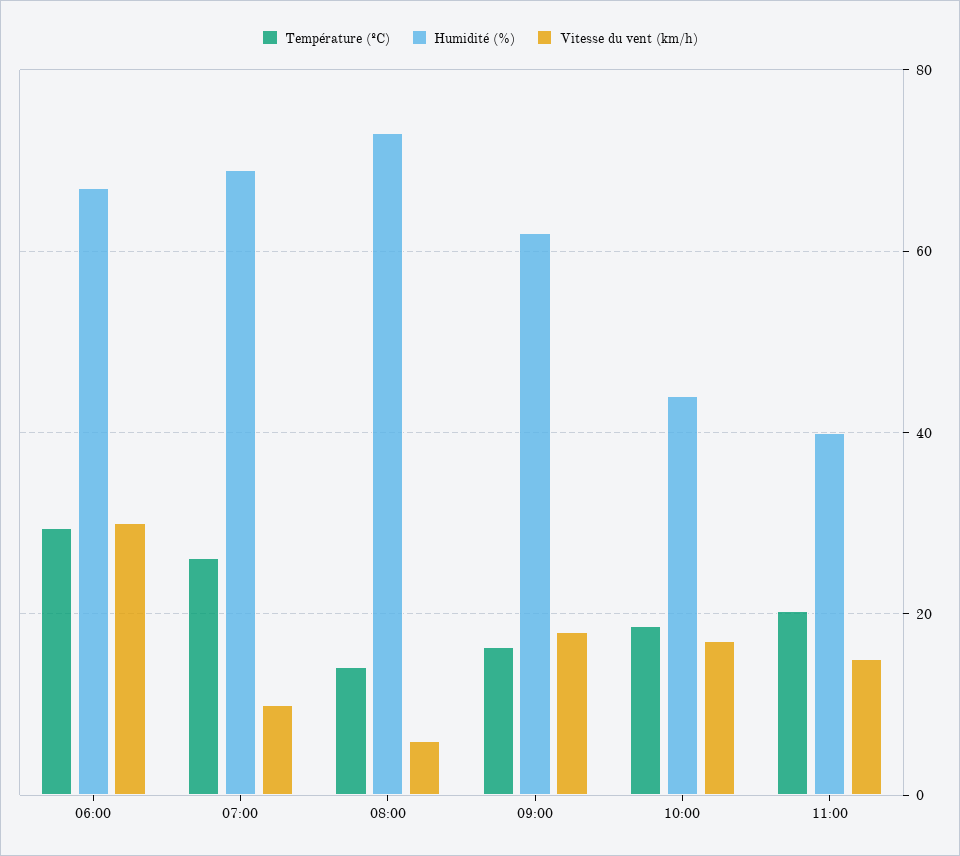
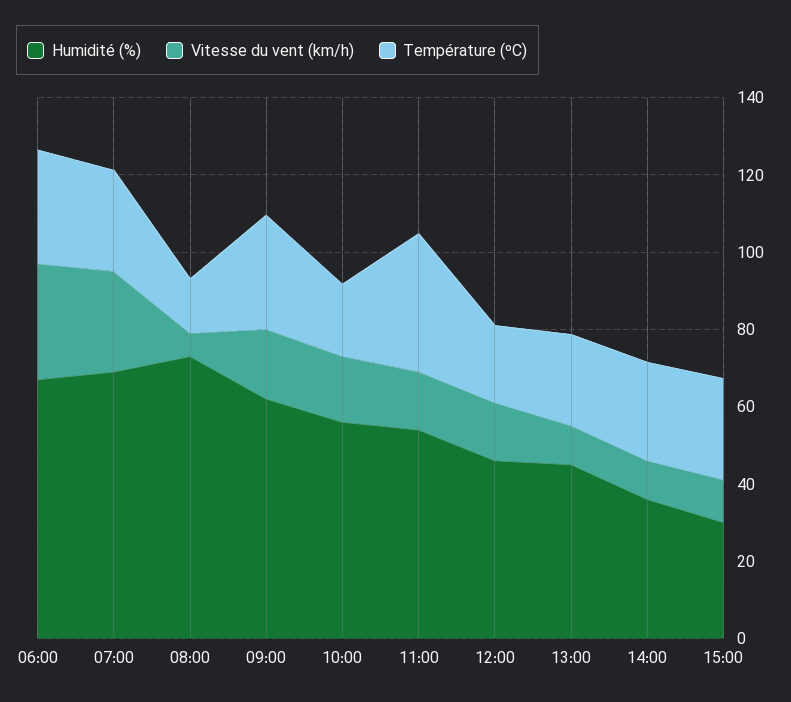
Vitesse du vent (km/h), 07:00: 10 -> 25
Température (ºC), 09:00: 16 -> 30
Humidité (%), 10:00: 44 -> 55
Température (ºC), 11:00: 20 -> 35
Humidité (%), 11:00: 40 -> 55
Humidité (%), 12:00: none -> 45
Vitesse du vent (km/h), 12:00: none -> 15
Température (ºC), 12:00: none -> 20
Humidité (%), 13:00: none -> 45
Vitesse du vent (km/h), 13:00: none -> 10
Température (ºC), 13:00: none -> 25
Humidité (%), 14:00: none -> 35
Vitesse du vent (km/h), 14:00: none -> 10
Température (ºC), 14:00: none -> 25
Humidité (%), 15:00: none -> 30
Vitesse du vent (km/h), 15:00: none -> 10
Température (ºC), 15:00: none -> 25

